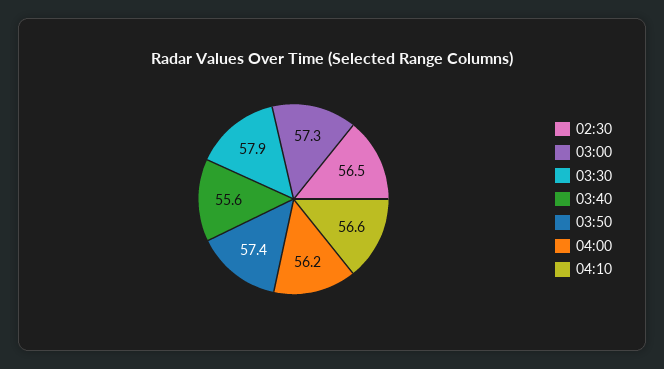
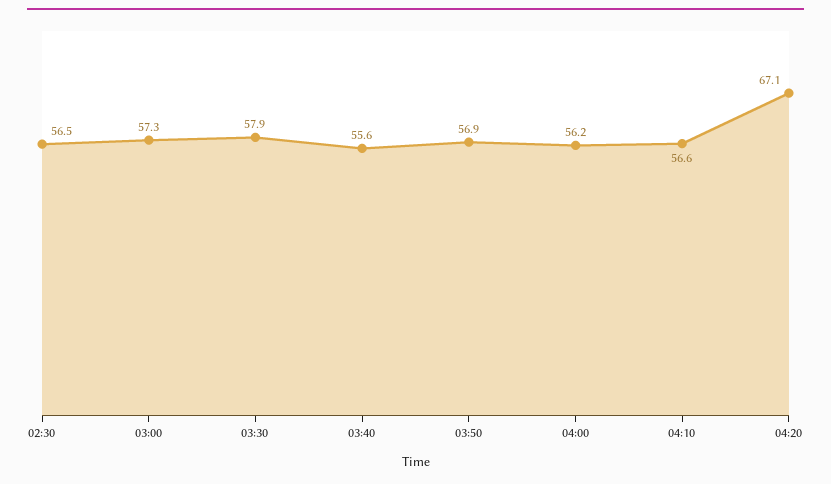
03:50: 57.4 -> 56.9
04:20: none -> 67.1

